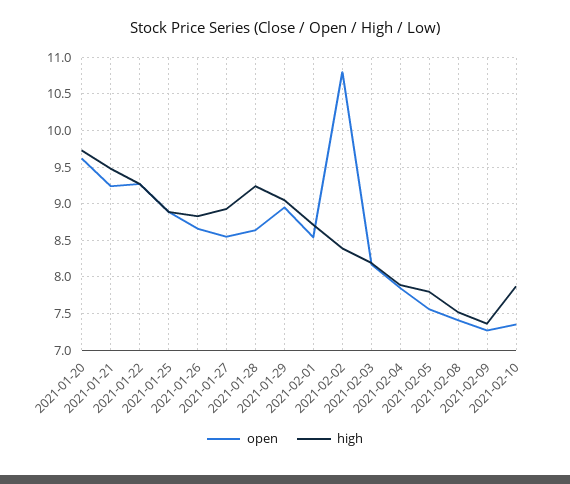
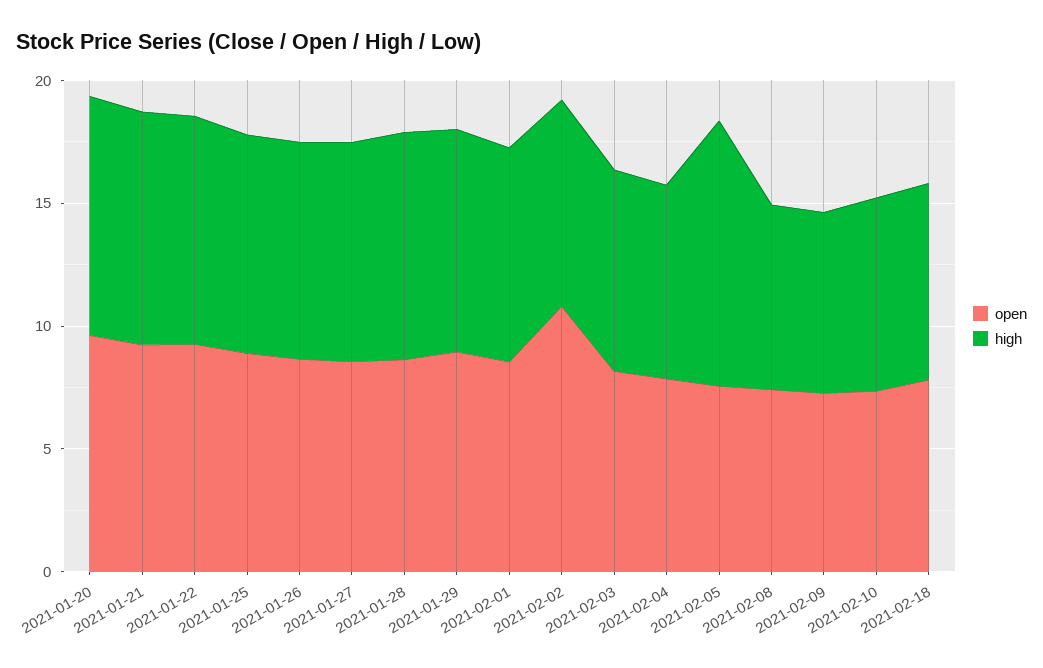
high, 2021-02-05: 7.8 -> 11
open, 2021-02-18: none -> 8
high, 2021-02-18: none -> 8

